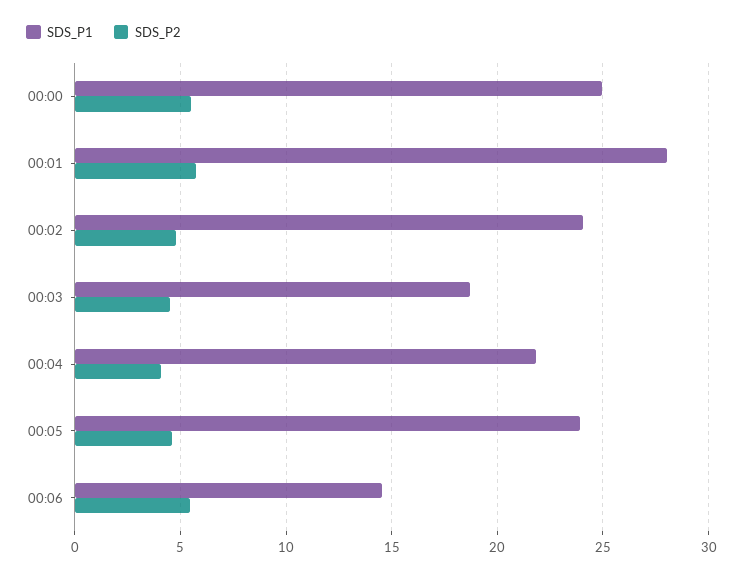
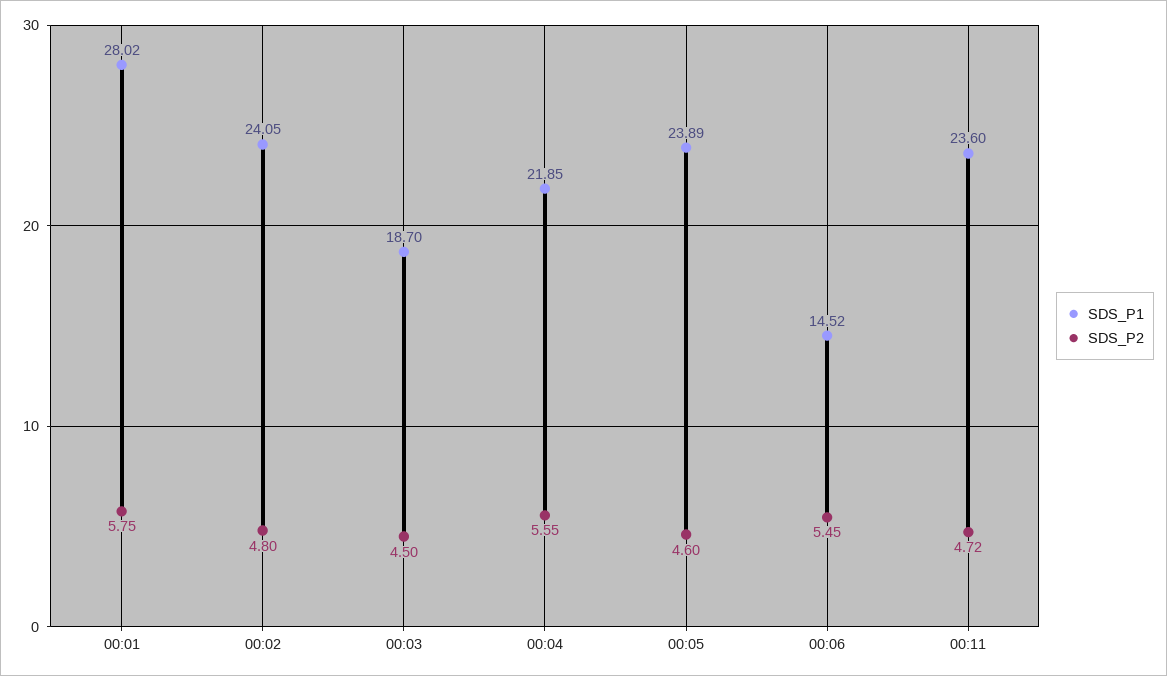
SDS_P1, 00:00: 25 -> none
SDS_P2, 00:00: 5.5 -> none
SDS_P2, 00:04: 4 -> 5.55
SDS_P1, 00:11: none -> 23.6
SDS_P2, 00:11: none -> 4.72

